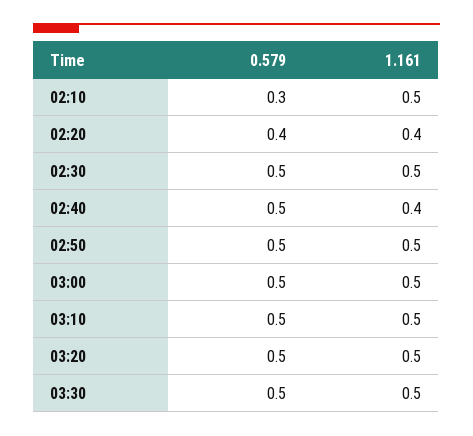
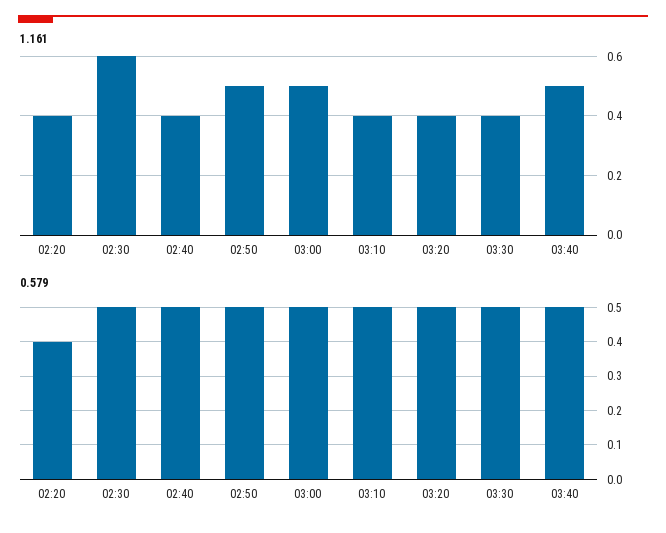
0.579, 02:10: 0.3 -> none
1.161, 02:10: 0.5 -> none
1.161, 02:30: 0.5 -> 0.6
1.161, 03:10: 0.5 -> 0.4
1.161, 03:20: 0.5 -> 0.4
1.161, 03:30: 0.5 -> 0.4
1.161, 03:40: none -> 0.5
0.579, 03:40: none -> 0.5

